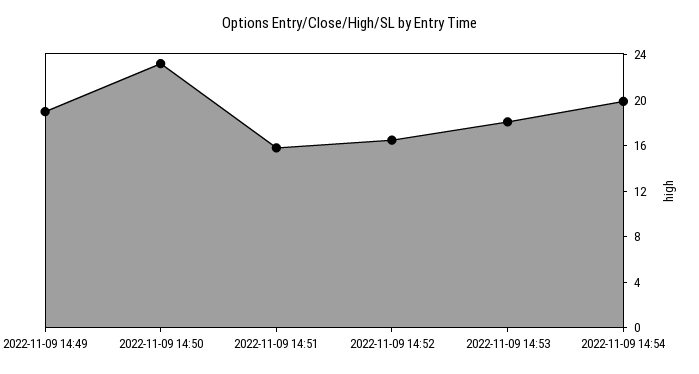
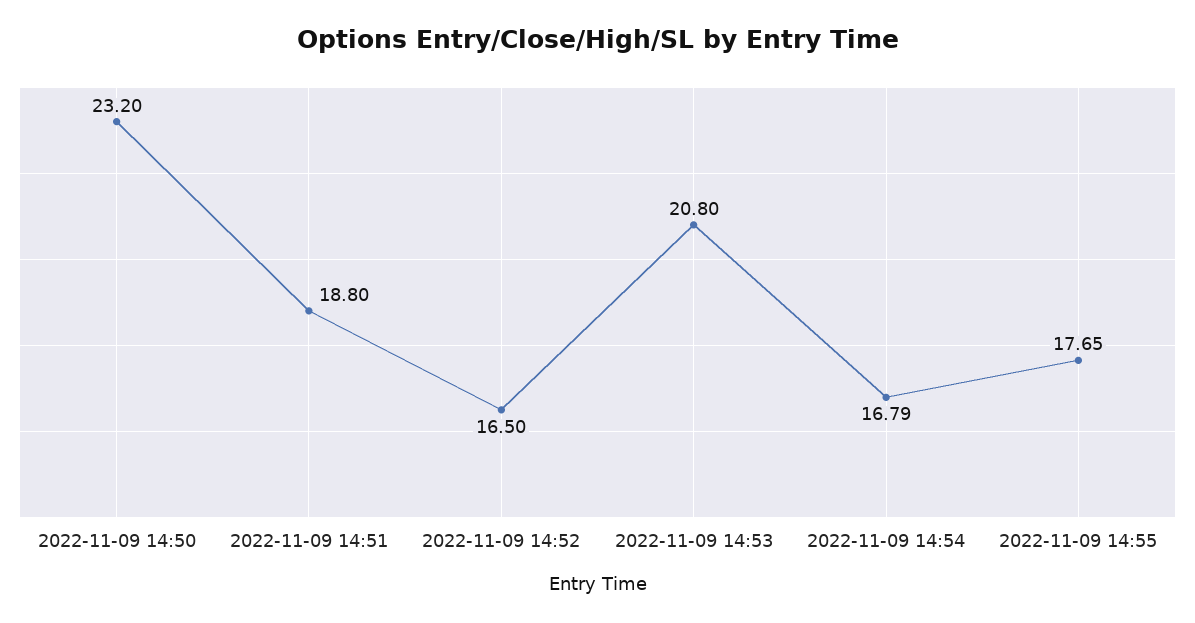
2022-11-09 14:49: 19 -> none
2022-11-09 14:51: 16 -> 18.8
2022-11-09 14:53: 18 -> 20.8
2022-11-09 14:54: 20 -> 16.79
2022-11-09 14:55: none -> 17.65

